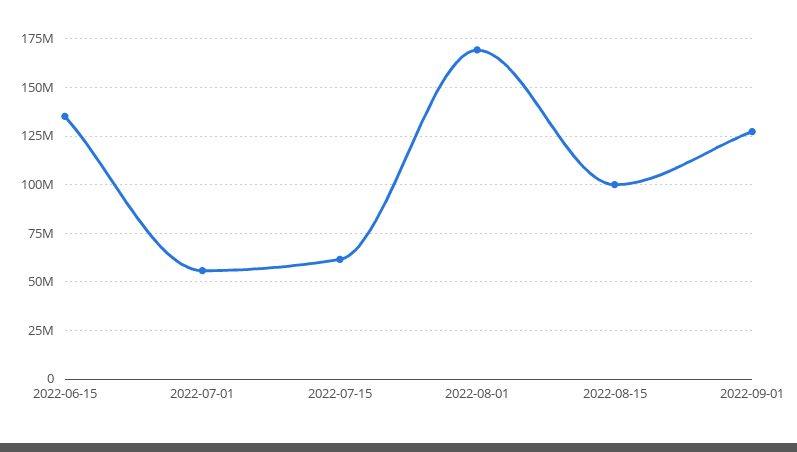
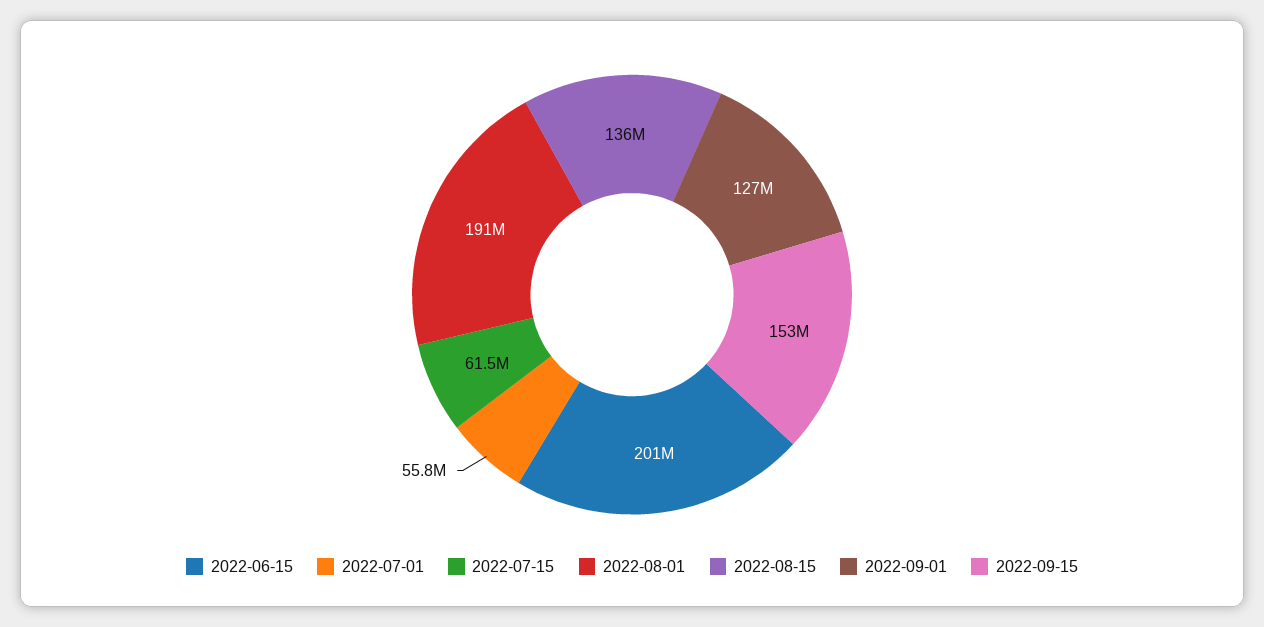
2022-06-15: 135000000 -> 201000000
2022-08-01: 170000000 -> 191000000
2022-08-15: 100000000 -> 136000000
2022-09-15: none -> 153000000

